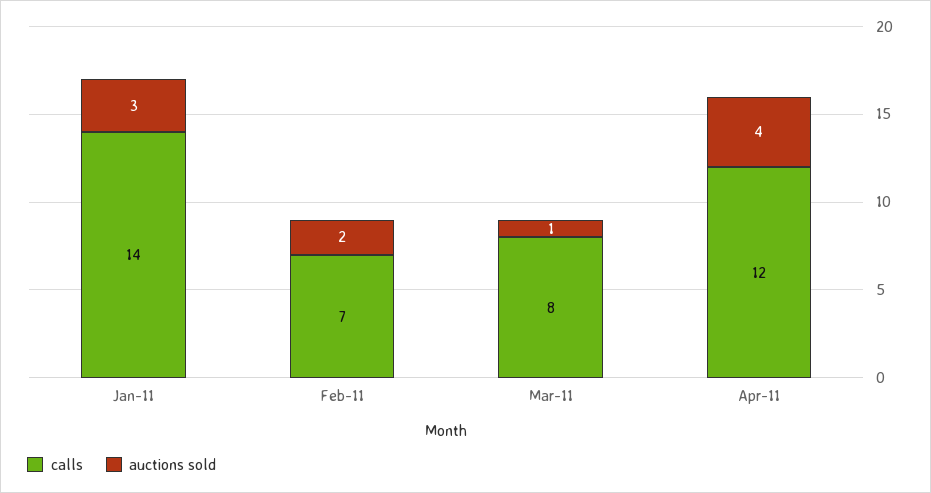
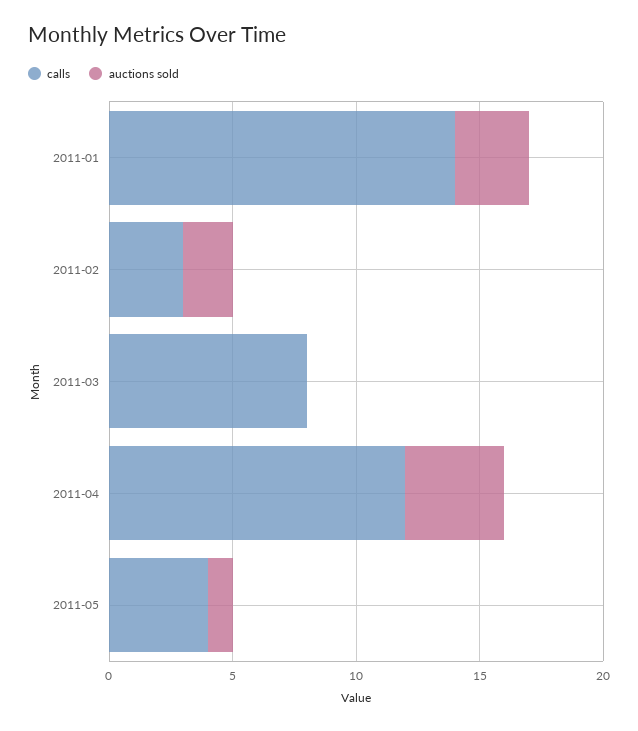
calls, Feb-11: 7 -> 3
auctions sold, Mar-11: 1 -> 0
calls, 2011-05: none -> 4
auctions sold, 2011-05: none -> 1

